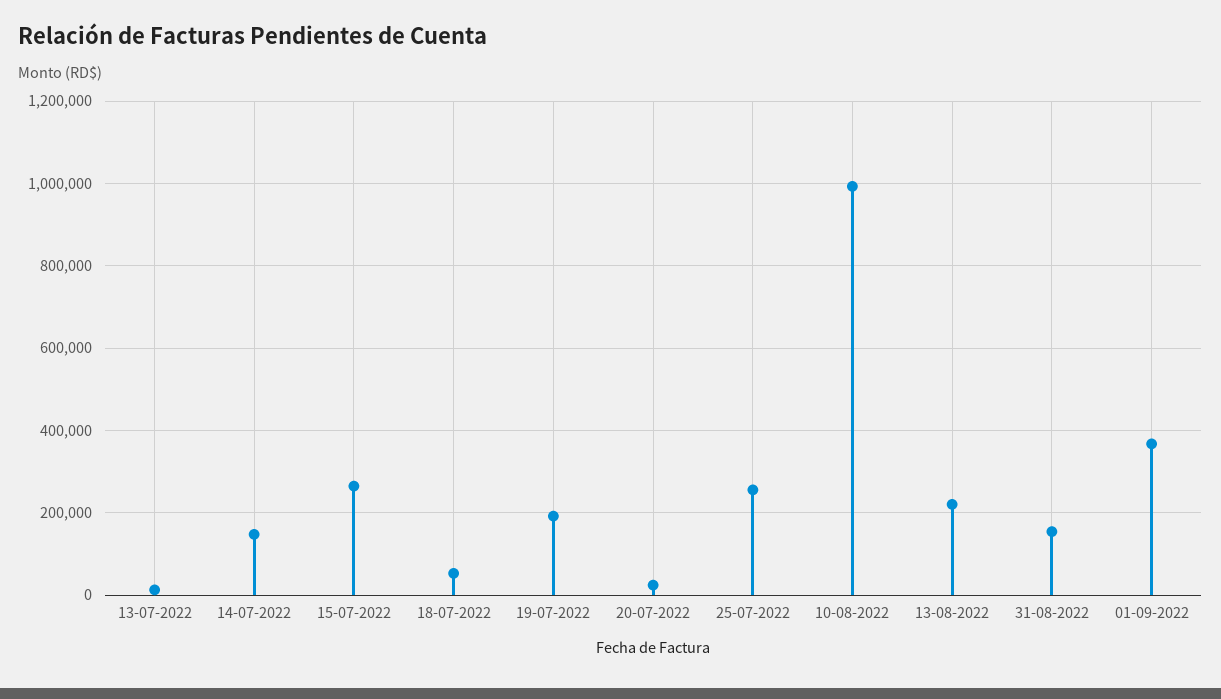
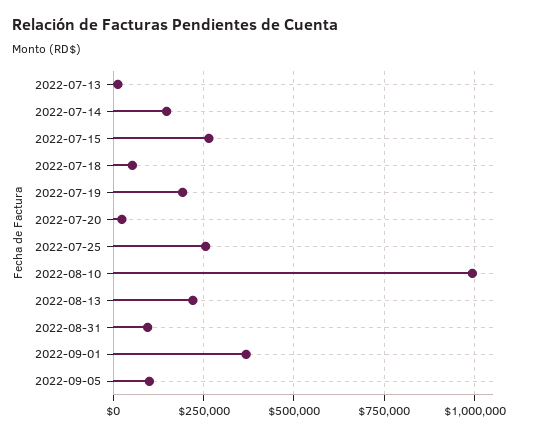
31-08-2022: 160000 -> 100000
2022-09-05: none -> 100000

